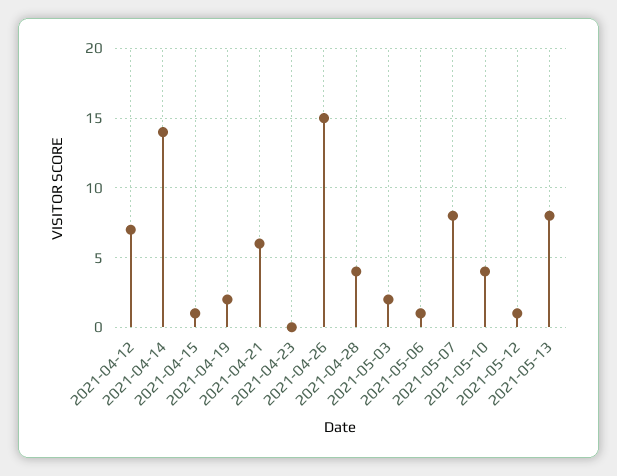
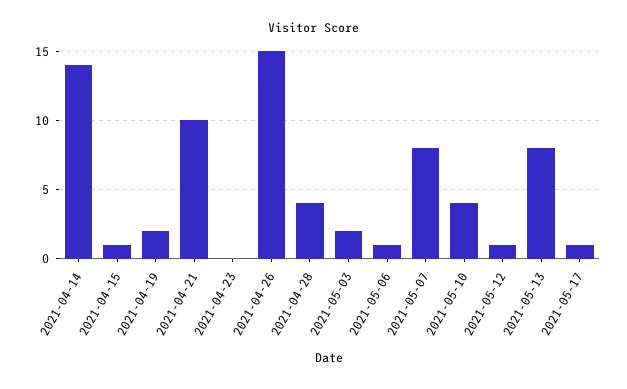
2021-04-12: 7 -> none
2021-04-21: 6 -> 10
2021-05-17: none -> 1

